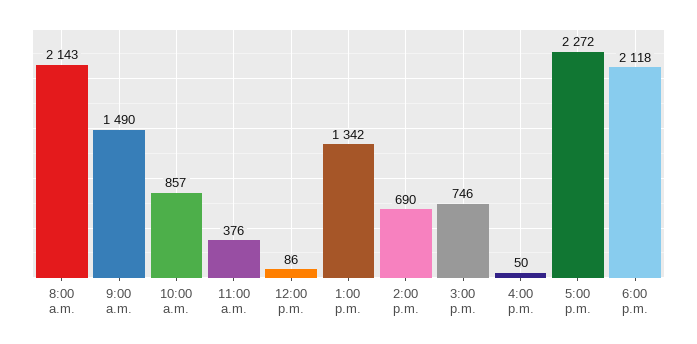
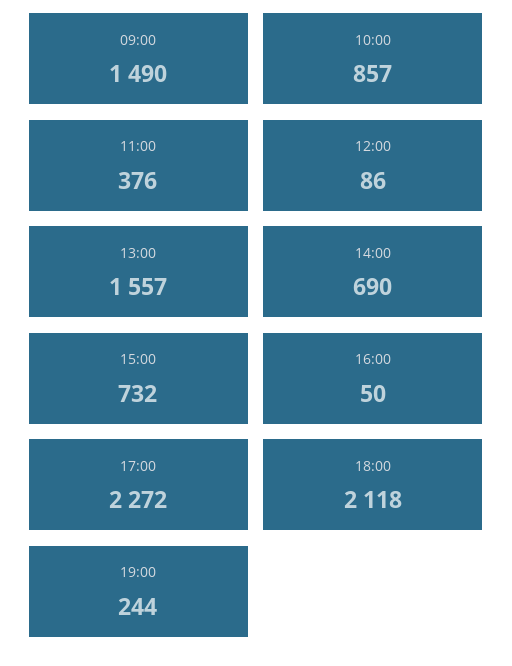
8:00 a.m.: 2143 -> none
1:00 p.m.: 1342 -> 1557
3:00 p.m.: 746 -> 732
19:00: none -> 244

